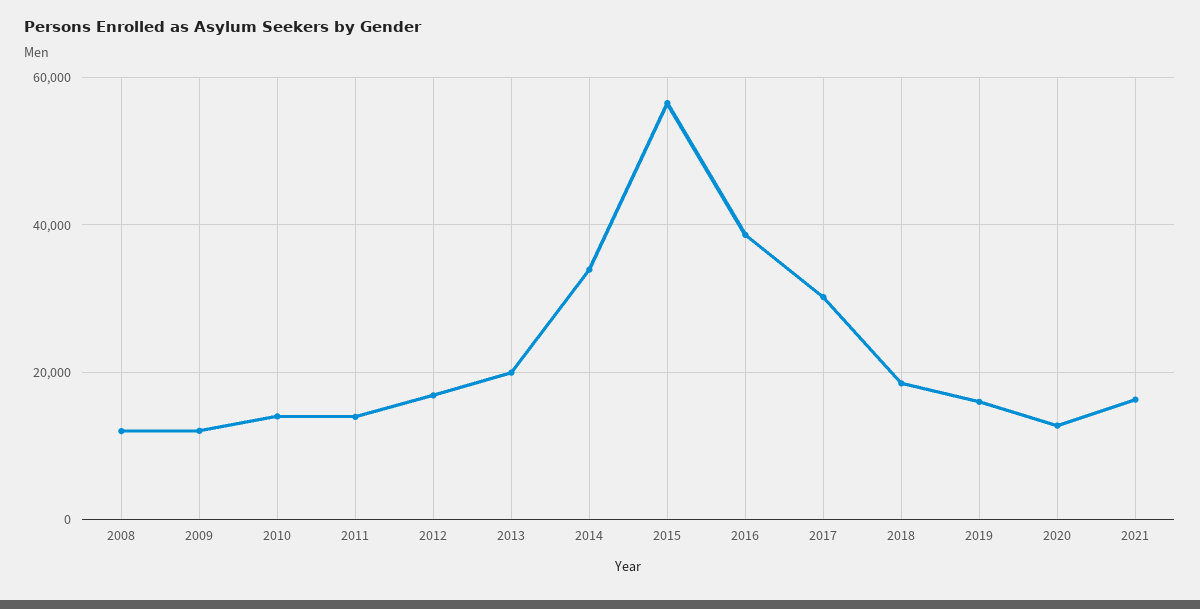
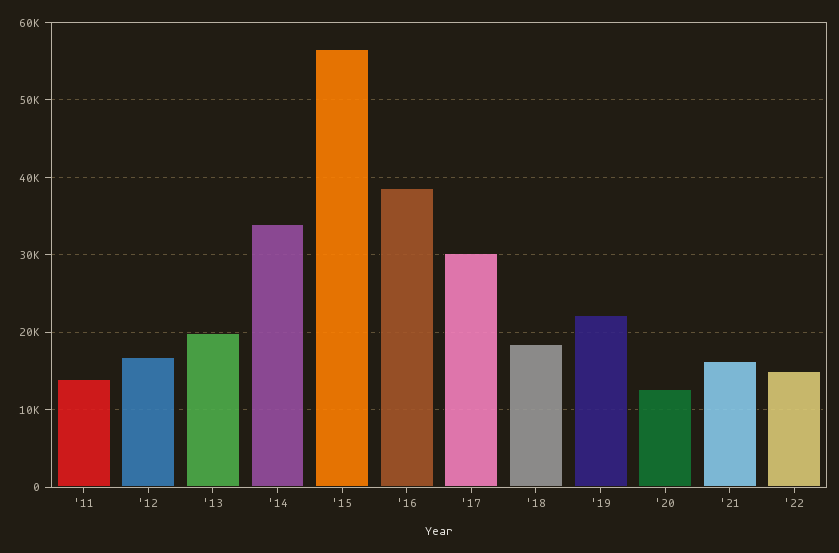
2008: 12000 -> none
2009: 12000 -> none
2010: 14000 -> none
2019: 16000 -> 22000
'22: none -> 15000

